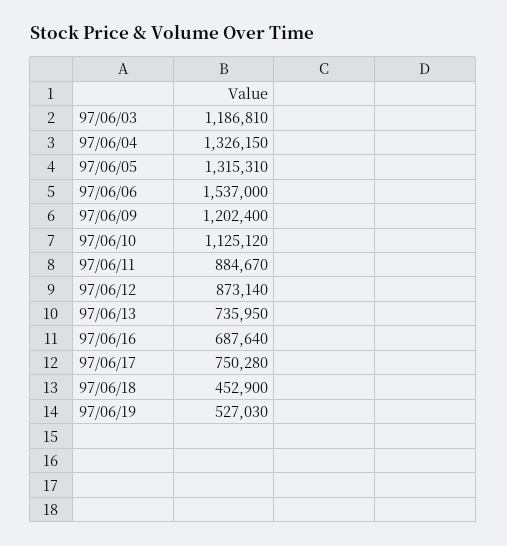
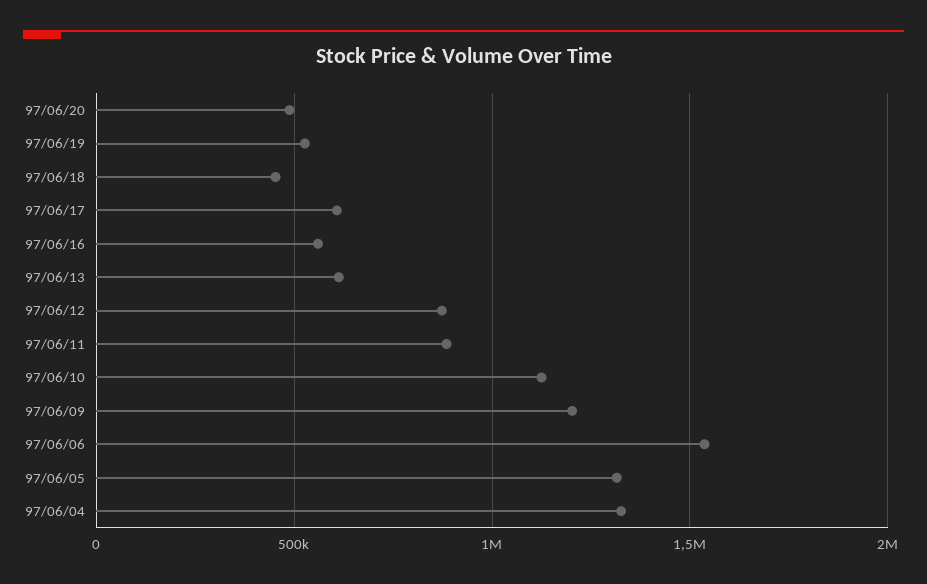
97/06/03: 1186810 -> none
97/06/13: 735950 -> 600000
97/06/16: 687640 -> 550000
97/06/17: 750280 -> 600000
97/06/20: none -> 500000

